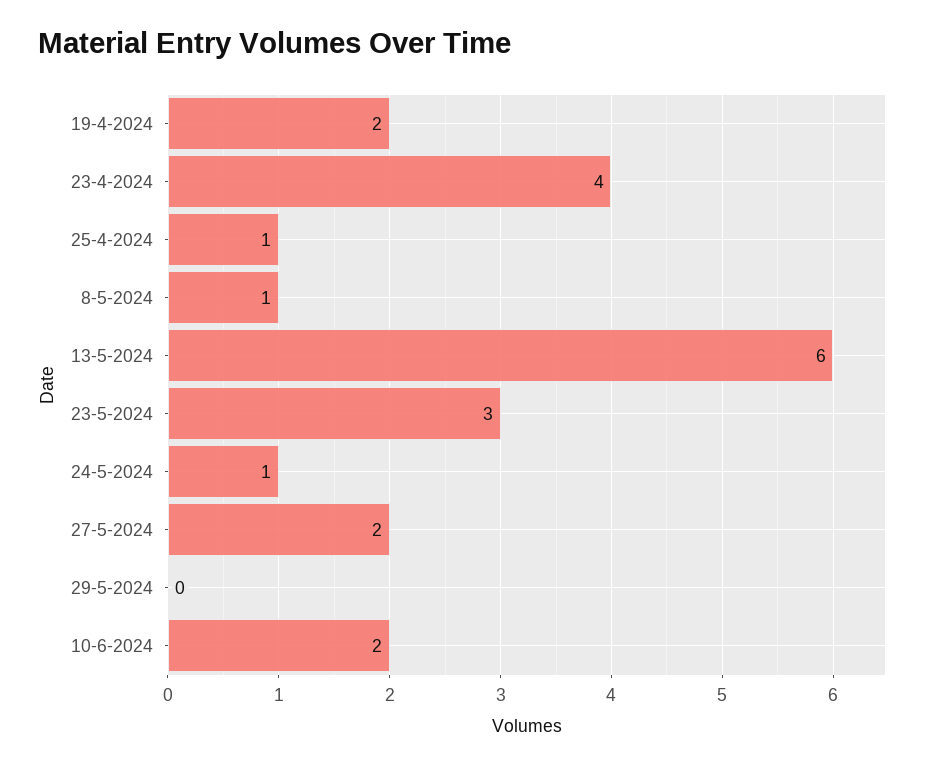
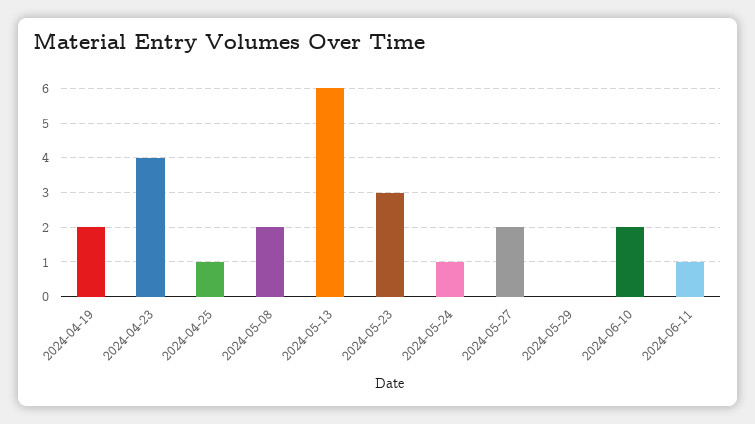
8-5-2024: 1 -> 2
2024-06-11: none -> 1

